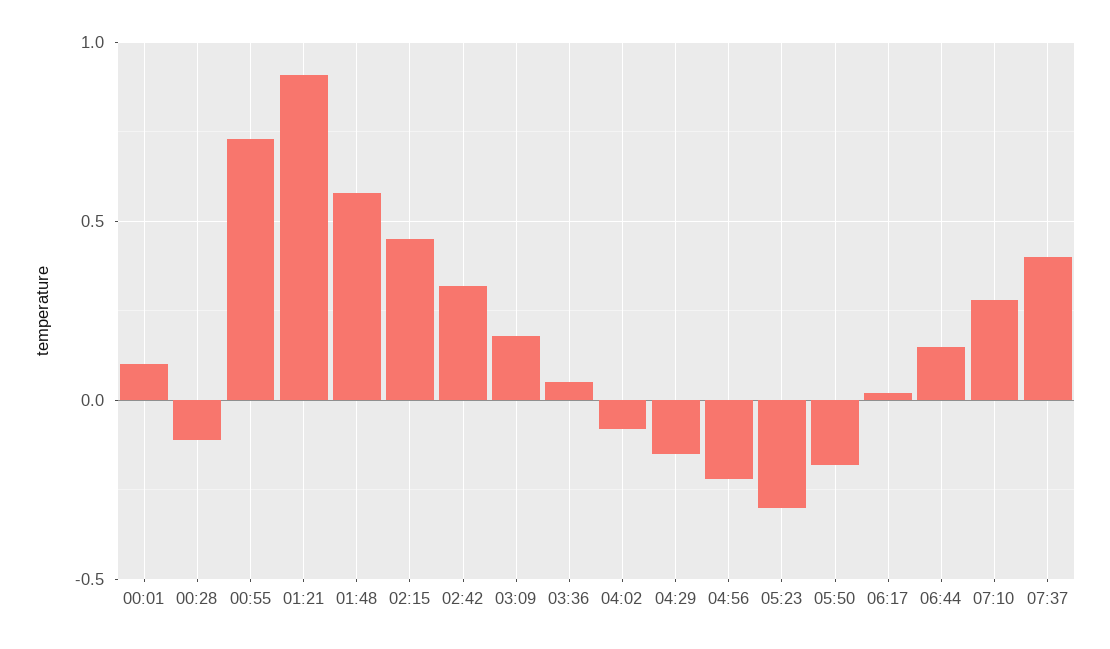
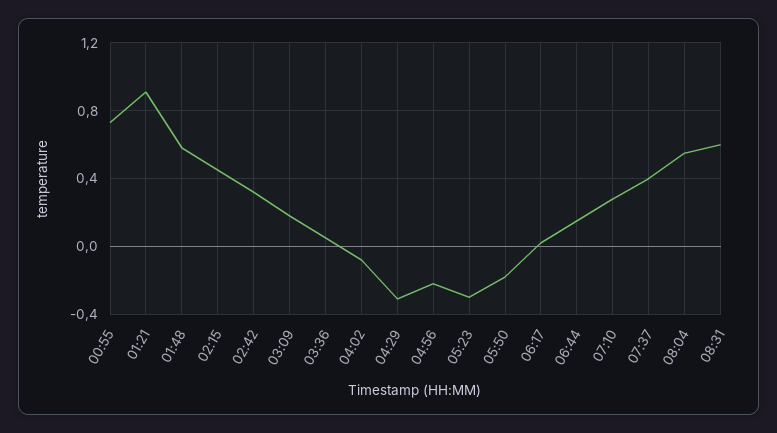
00:01: 0.1 -> none
00:28: -0.1 -> none
04:29: -0.15 -> -0.3
08:04: none -> 0.55
08:31: none -> 0.6

